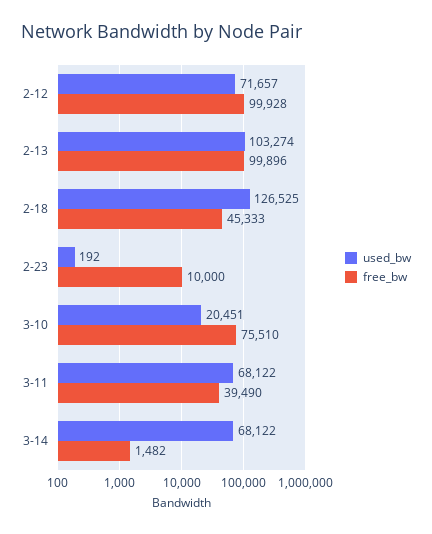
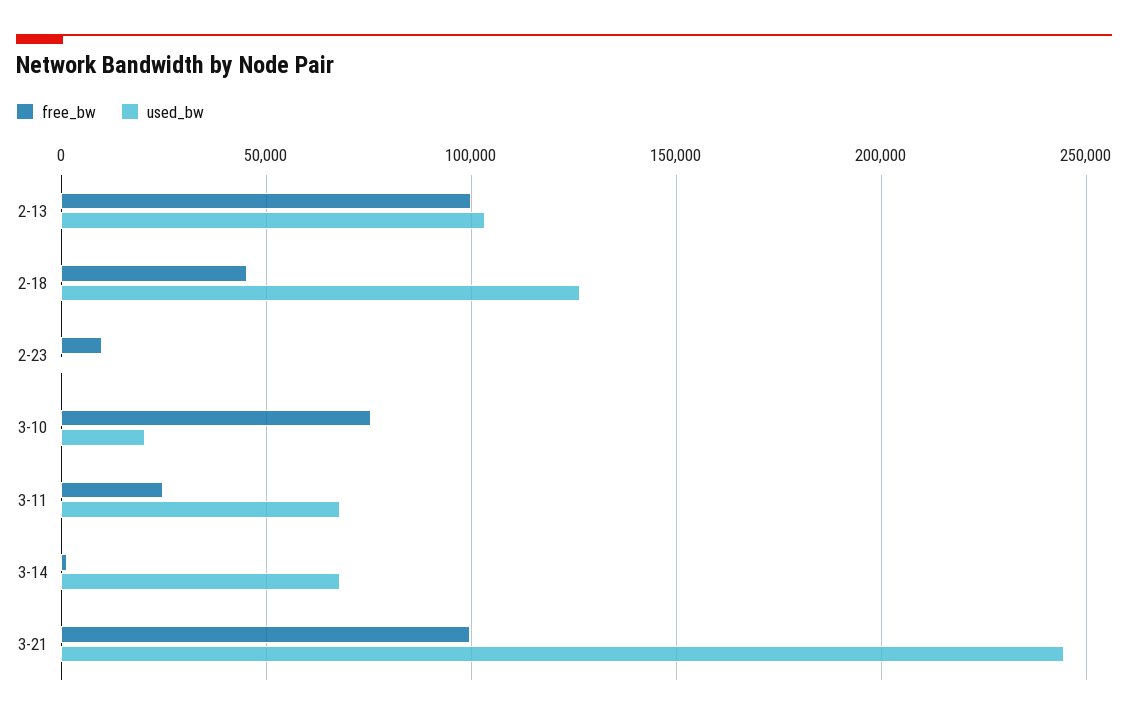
used_bw, 2-12: 71657 -> none
free_bw, 2-12: 99928 -> none
free_bw, 3-11: 39490 -> 25000
free_bw, 3-21: none -> 100000
used_bw, 3-21: none -> 245000

